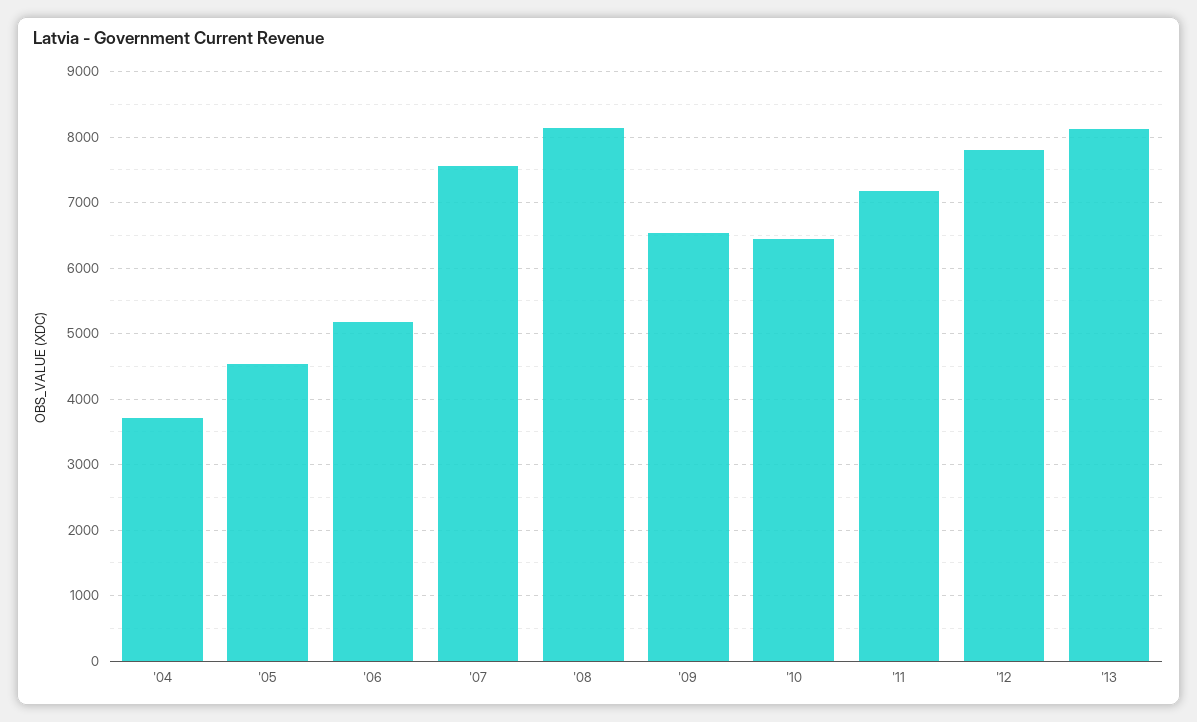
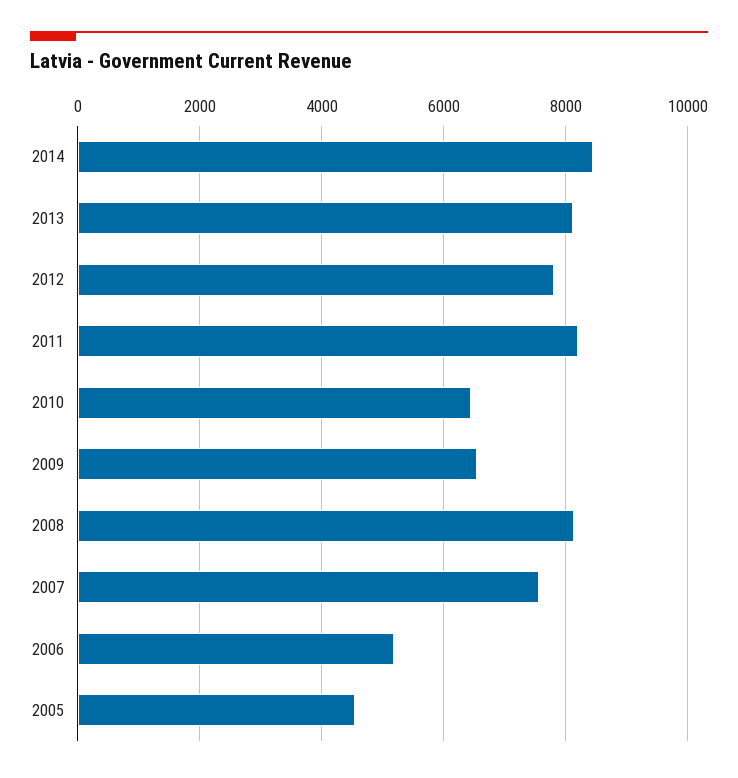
'04: 3700 -> none
'11: 7200 -> 8200
2014: none -> 8400

